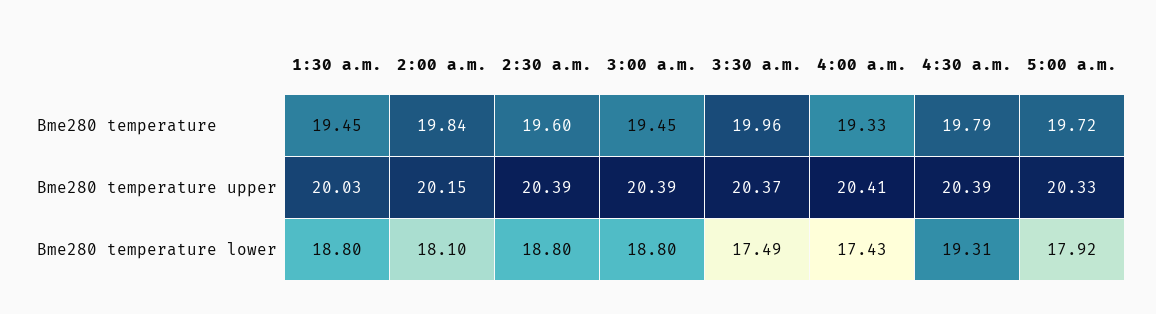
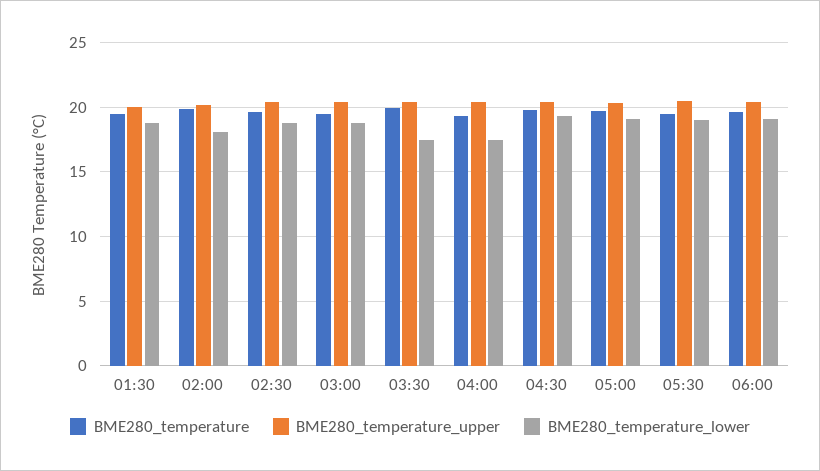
Bme280 temperature lower, 5:00 a.m.: 17.92 -> 19
Bme280 temperature, 05:30: none -> 19.5
Bme280 temperature upper, 05:30: none -> 20.5
Bme280 temperature lower, 05:30: none -> 19
Bme280 temperature, 06:00: none -> 19.5
Bme280 temperature upper, 06:00: none -> 20.5
Bme280 temperature lower, 06:00: none -> 19

